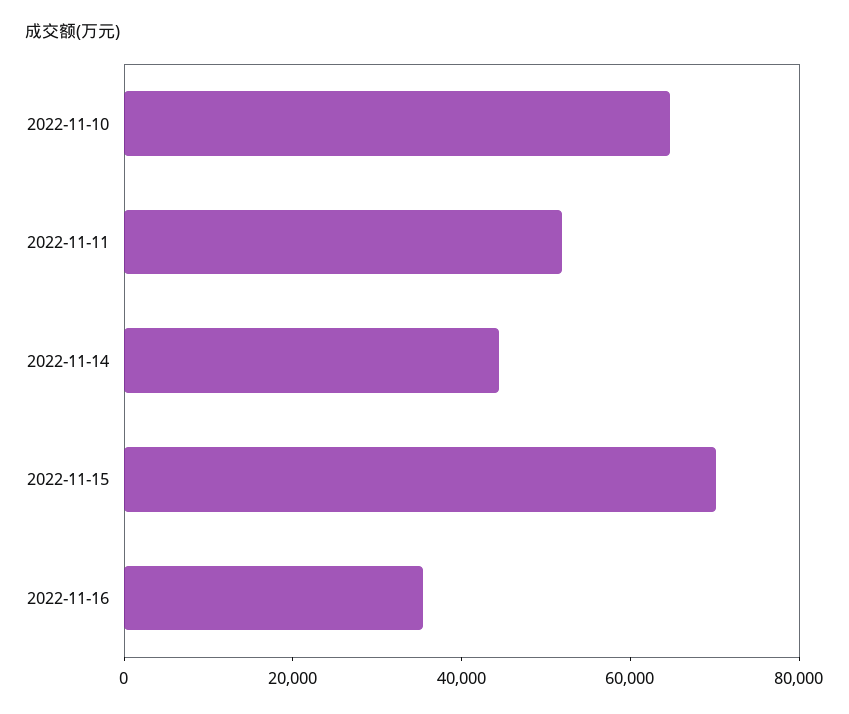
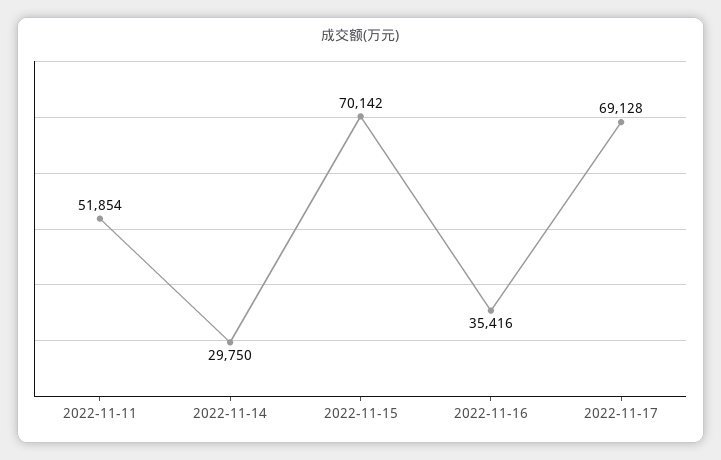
2022-11-10: 65000 -> none
2022-11-14: 45000 -> 29750
2022-11-17: none -> 69128

